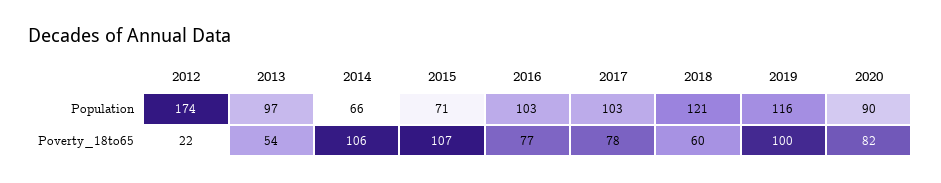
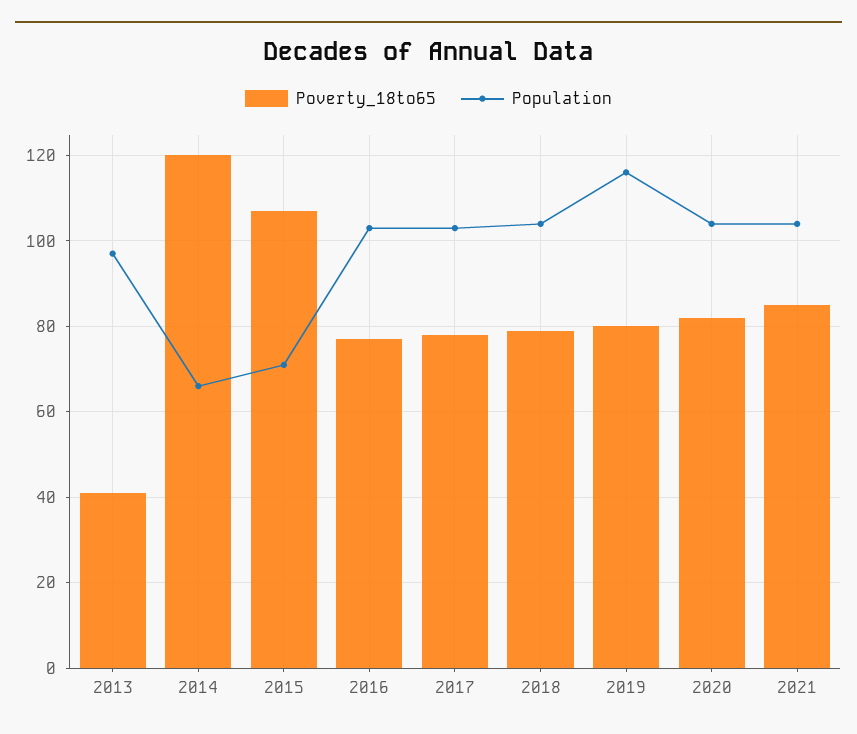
Population, 2012: 174 -> none
Population, 2018: 121 -> 105
Population, 2020: 90 -> 105
Poverty_18to65, 2012: 22 -> none
Poverty_18to65, 2013: 54 -> 40
Poverty_18to65, 2014: 106 -> 120
Poverty_18to65, 2018: 60 -> 80
Poverty_18to65, 2019: 100 -> 80
Poverty_18to65, 2021: none -> 85
Population, 2021: none -> 105

